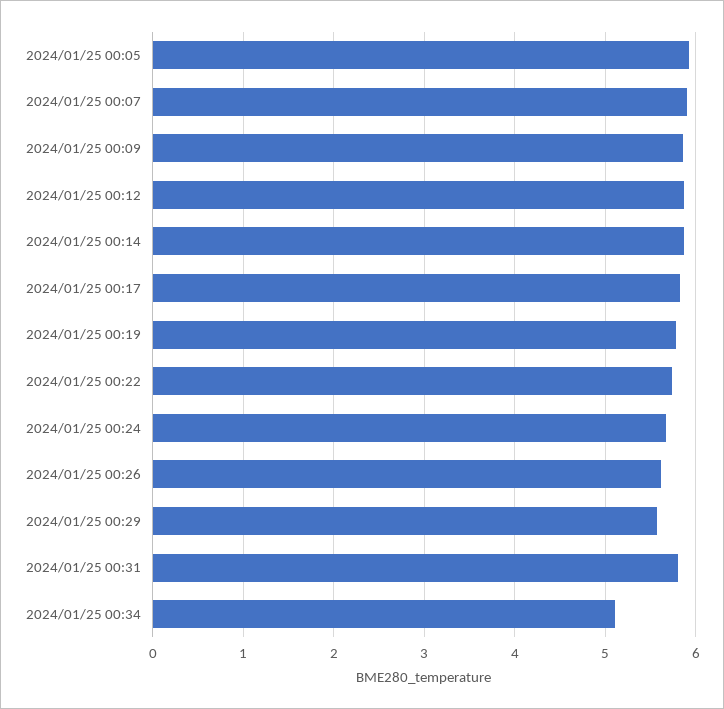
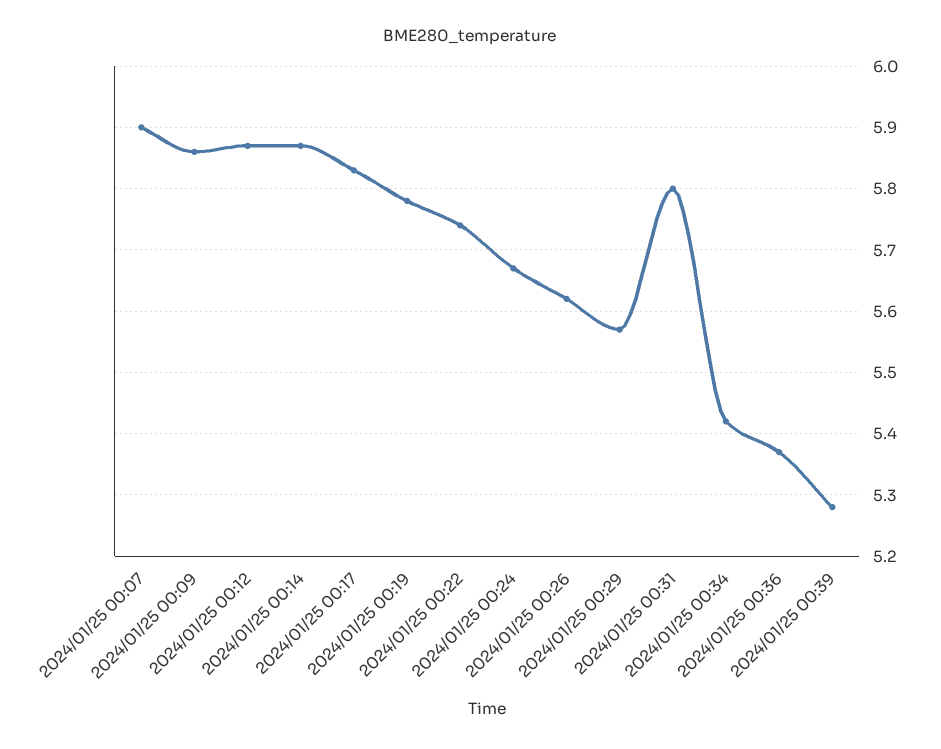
2024/01/25 00:05: 5.9 -> none
2024/01/25 00:34: 5.1 -> 5.42
2024/01/25 00:36: none -> 5.37
2024/01/25 00:39: none -> 5.28

